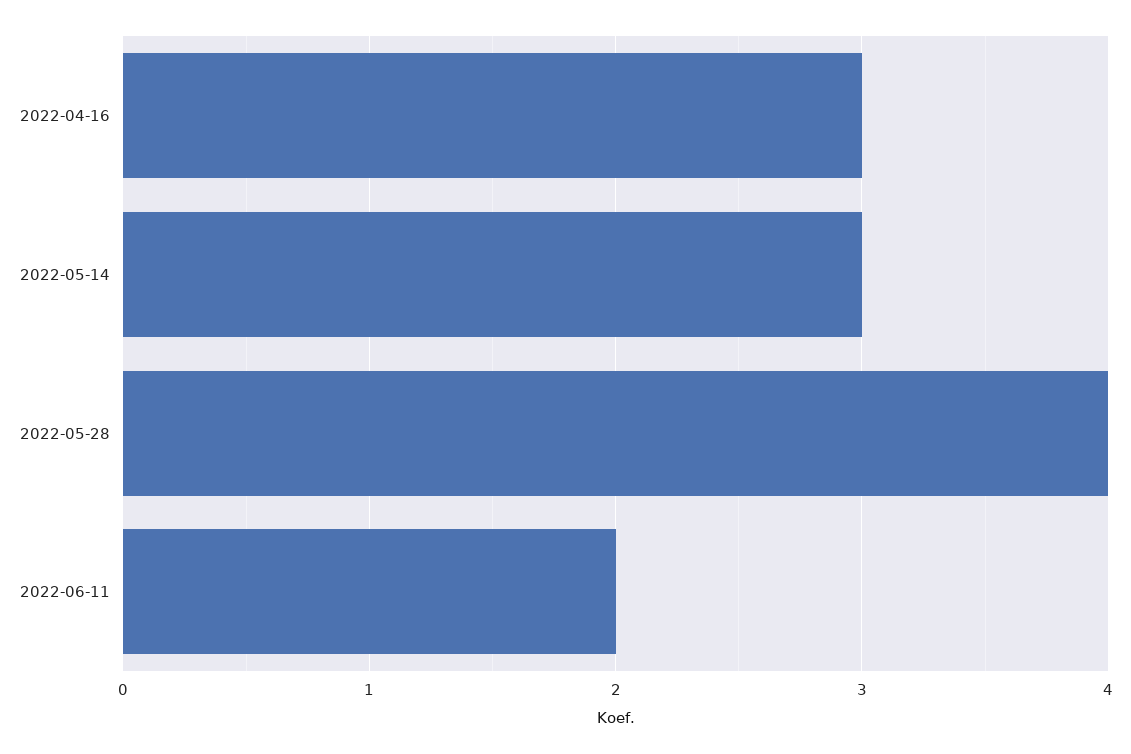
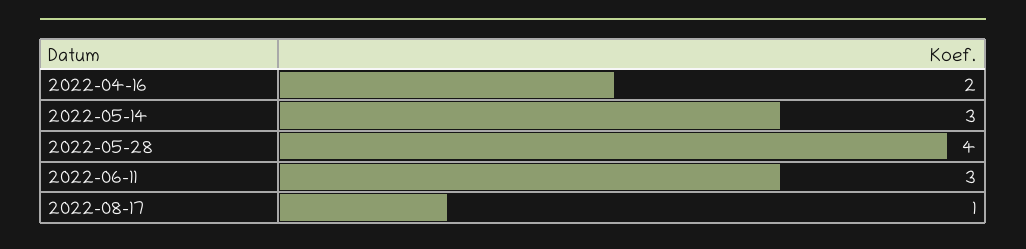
2022-04-16: 3 -> 2
2022-06-11: 2 -> 3
2022-08-17: none -> 1

